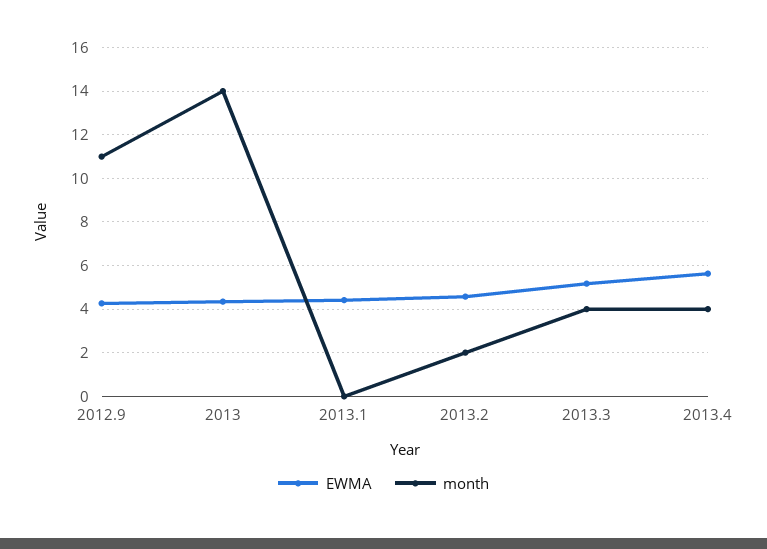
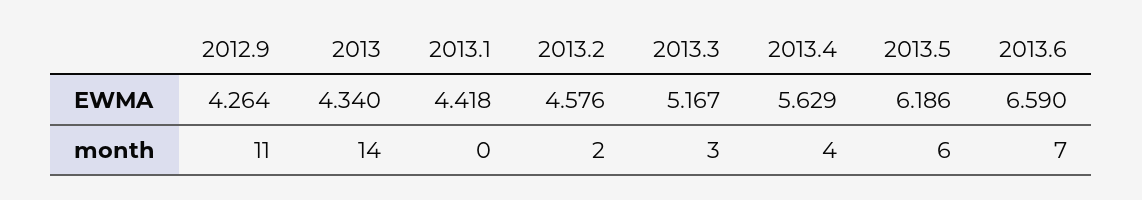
month, 2013.3: 4 -> 3
EWMA, 2013.5: none -> 6.186
EWMA, 2013.6: none -> 6.59
month, 2013.5: none -> 6
month, 2013.6: none -> 7

